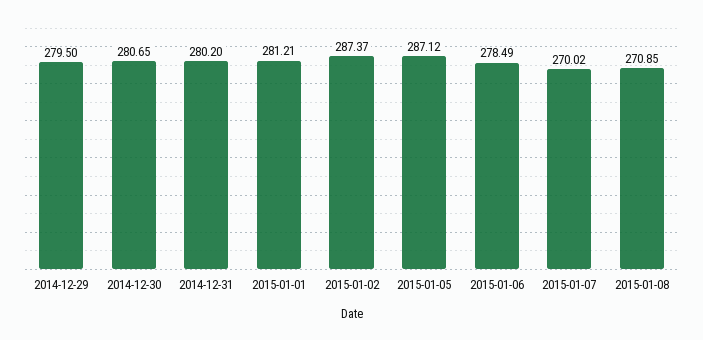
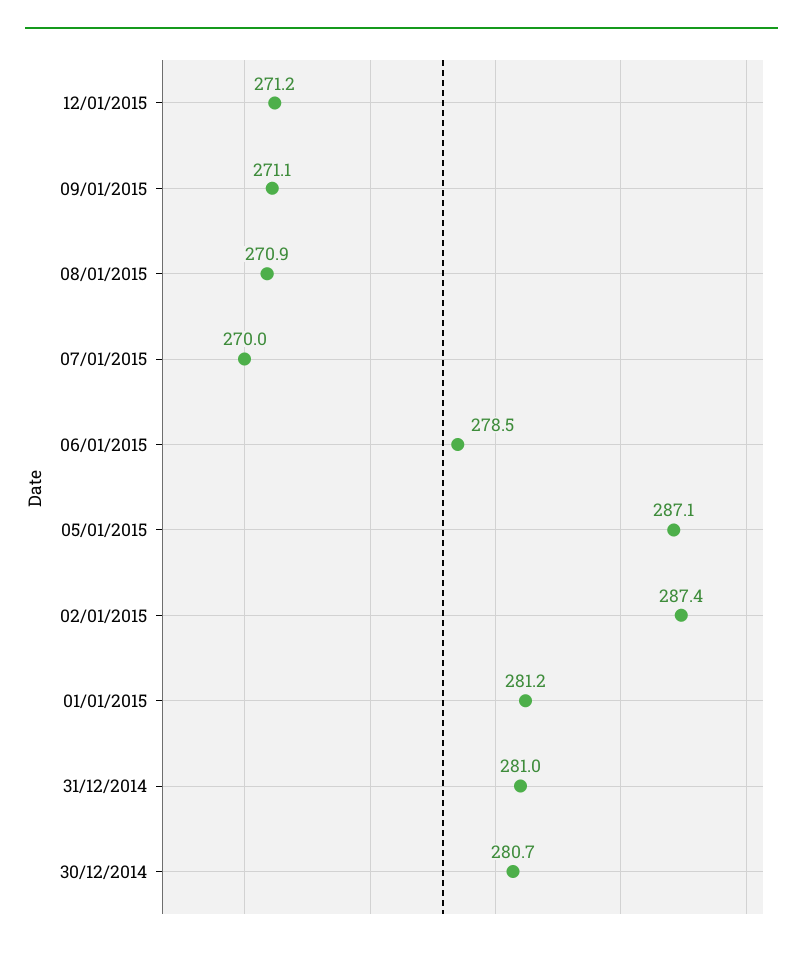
2014-12-29: 279.5 -> none
2014-12-31: 280.2 -> 281
12/01/2015: none -> 271.2
09/01/2015: none -> 271.1

